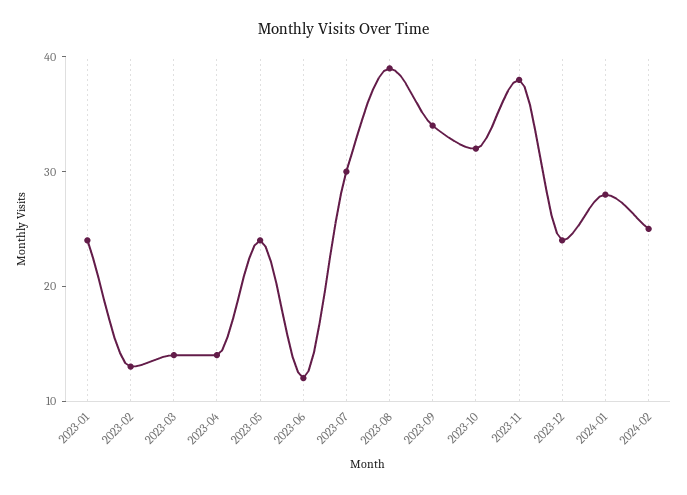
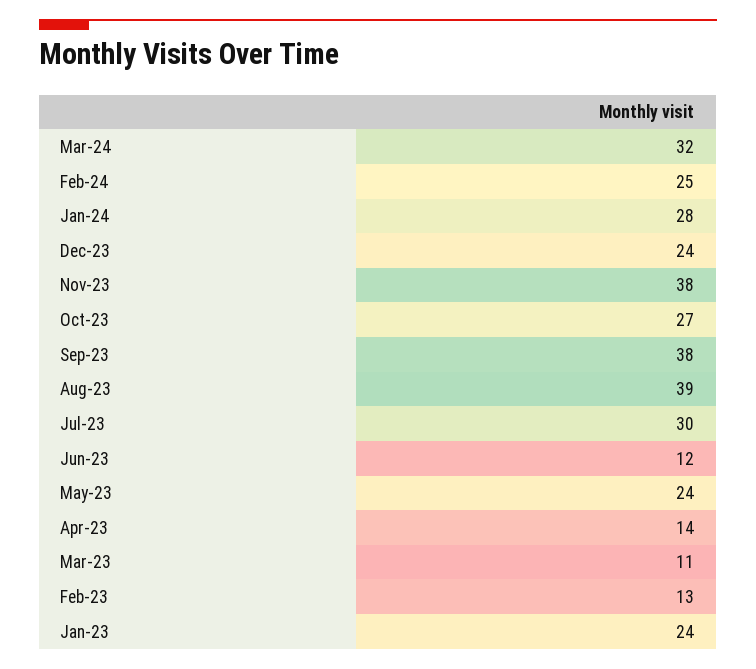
2023-03: 14 -> 11
2023-09: 34 -> 38
2023-10: 32 -> 27
Mar-24: none -> 32

